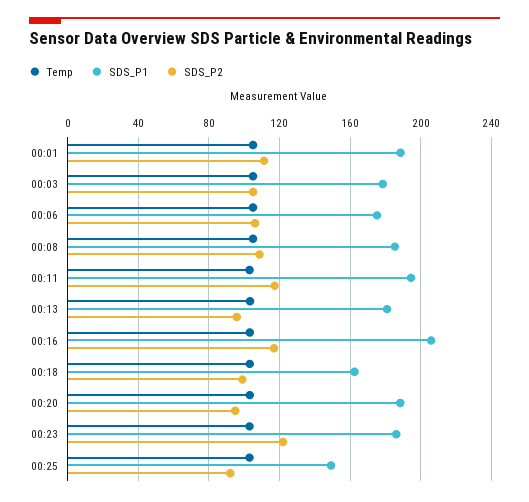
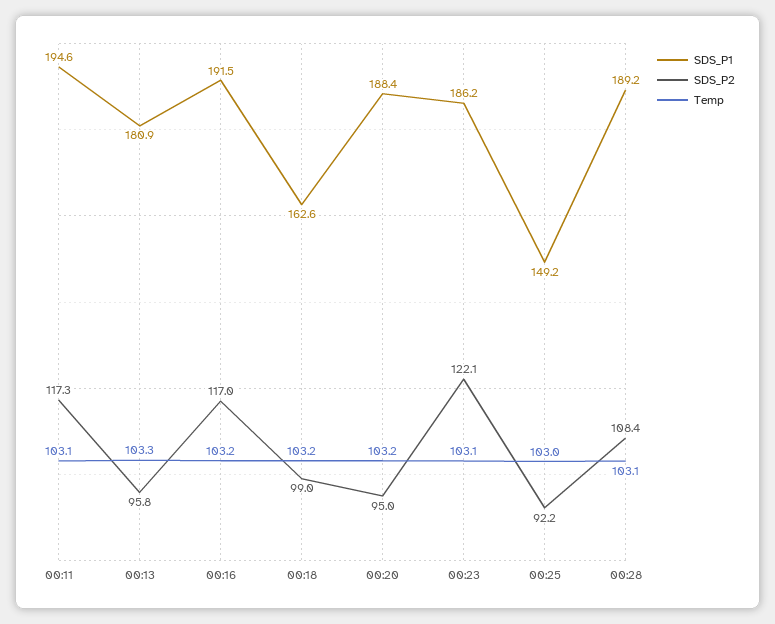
Temp, 00:01: 105 -> none
SDS_P1, 00:01: 190 -> none
SDS_P2, 00:01: 110 -> none
Temp, 00:03: 105 -> none
SDS_P1, 00:03: 180 -> none
SDS_P2, 00:03: 105 -> none
Temp, 00:06: 105 -> none
SDS_P1, 00:06: 175 -> none
SDS_P2, 00:06: 105 -> none
Temp, 00:08: 105 -> none
SDS_P1, 00:08: 185 -> none
SDS_P2, 00:08: 110 -> none
SDS_P1, 00:16: 205 -> 191.5
SDS_P1, 00:28: none -> 189.2
SDS_P2, 00:28: none -> 108.4
Temp, 00:28: none -> 103.1

